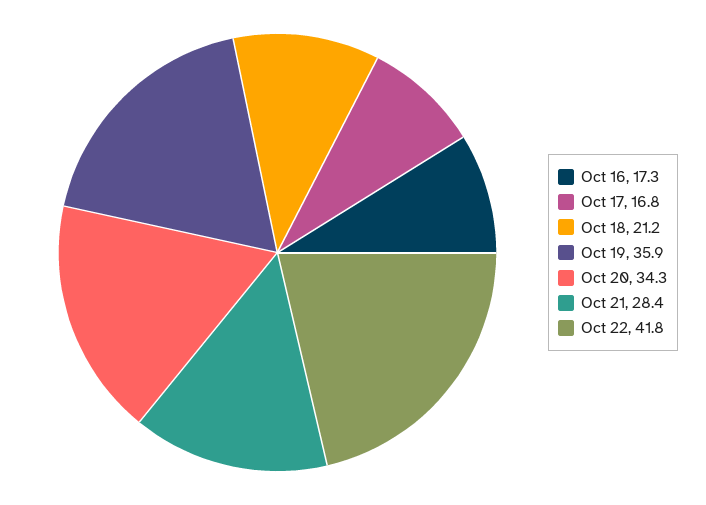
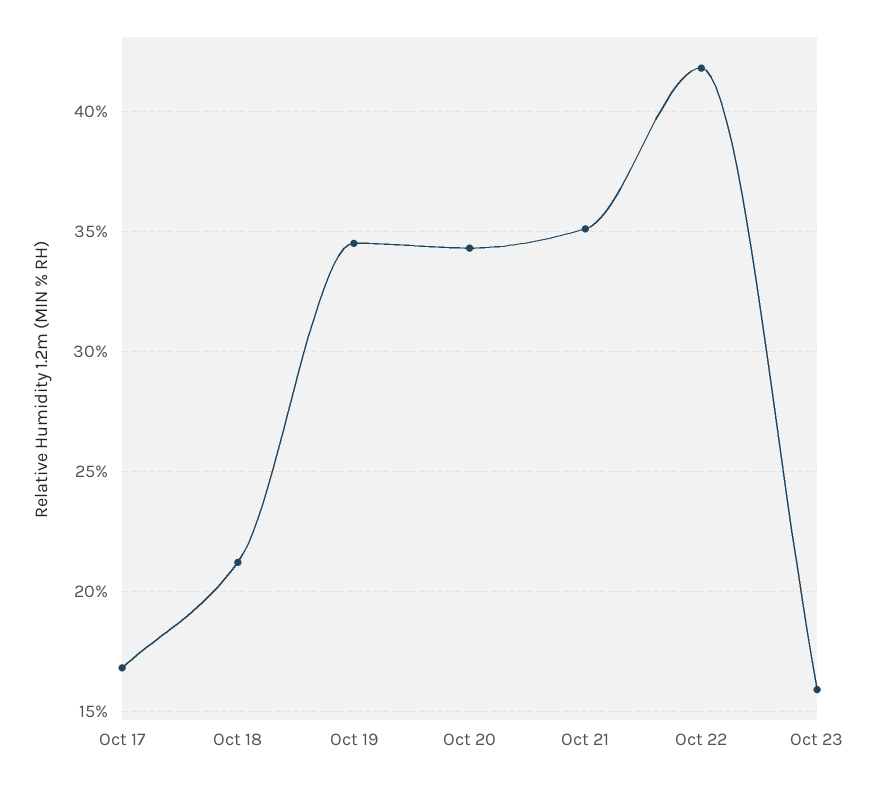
Oct 16: 17.3 -> none
Oct 19: 35.9 -> 34.5
Oct 21: 28.4 -> 35
Oct 23: none -> 16

